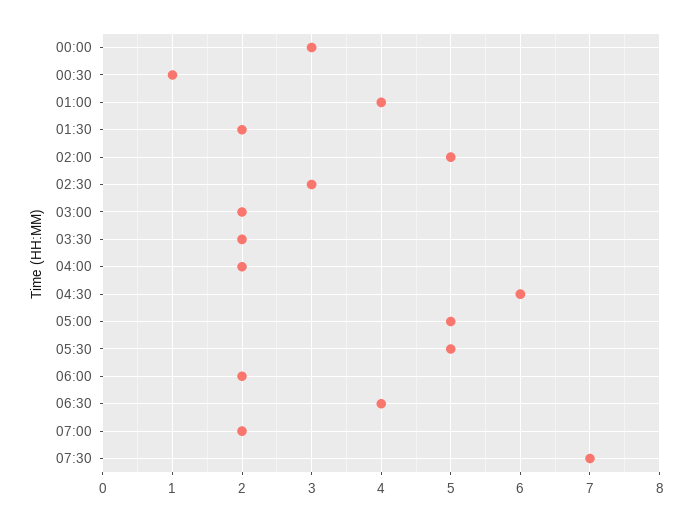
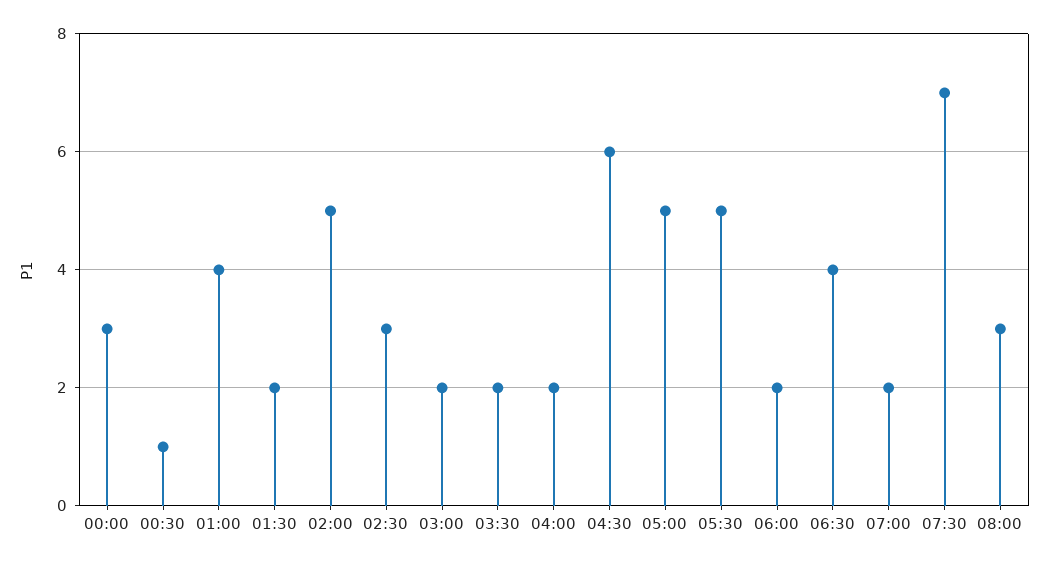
08:00: none -> 3

